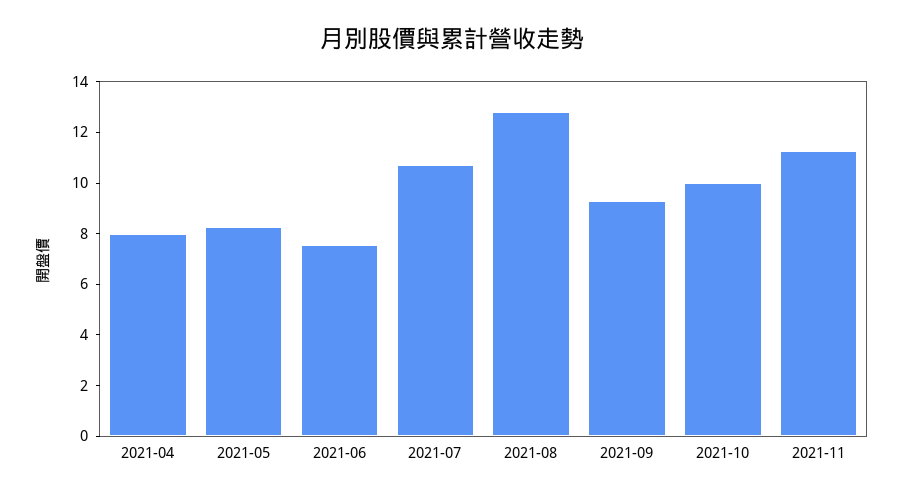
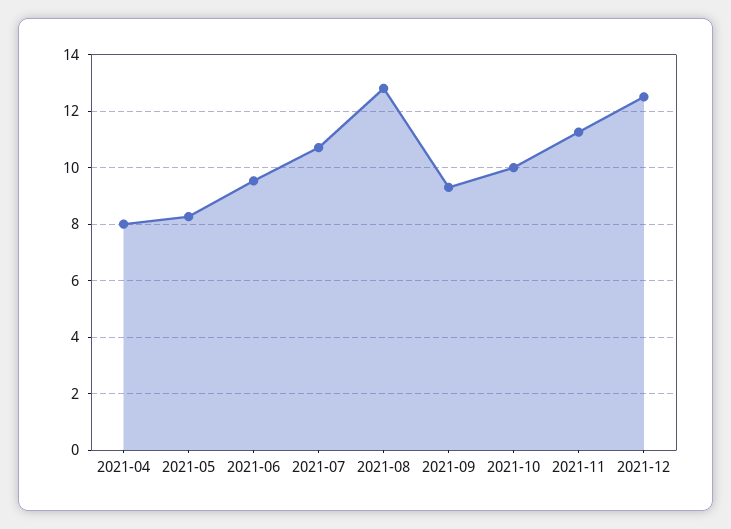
2021-06: 7.5 -> 9.5
2021-12: none -> 12.5

